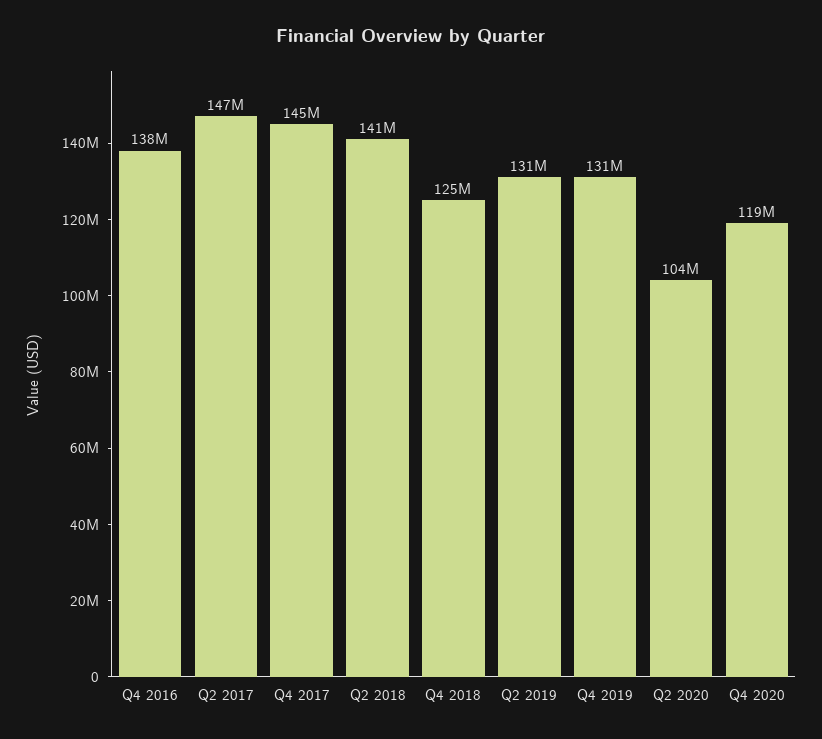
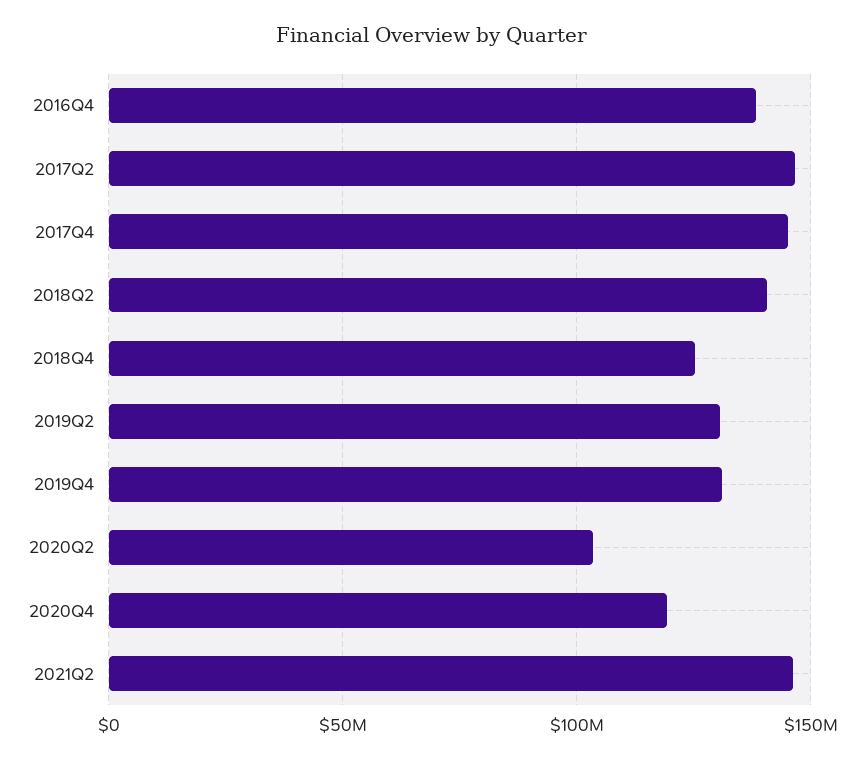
2021Q2: none -> 145000000

